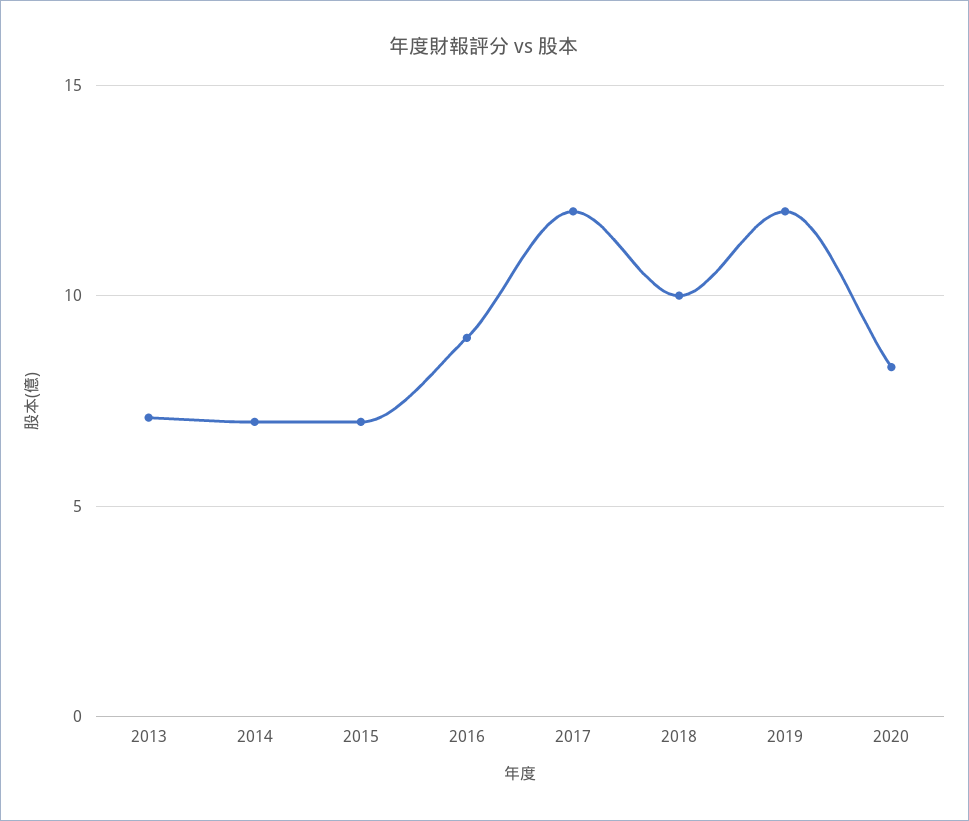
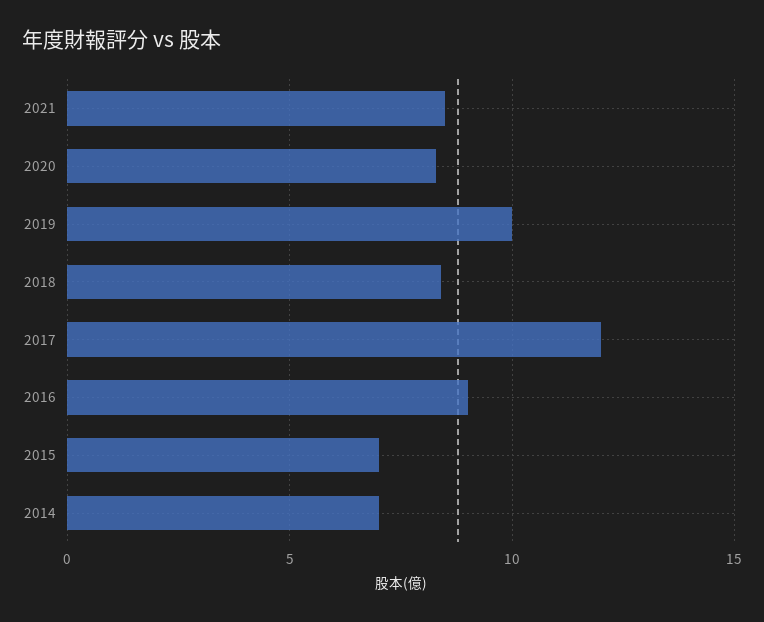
2013: 7 -> none
2018: 10 -> 8.5
2019: 12 -> 10
2021: none -> 8.5

